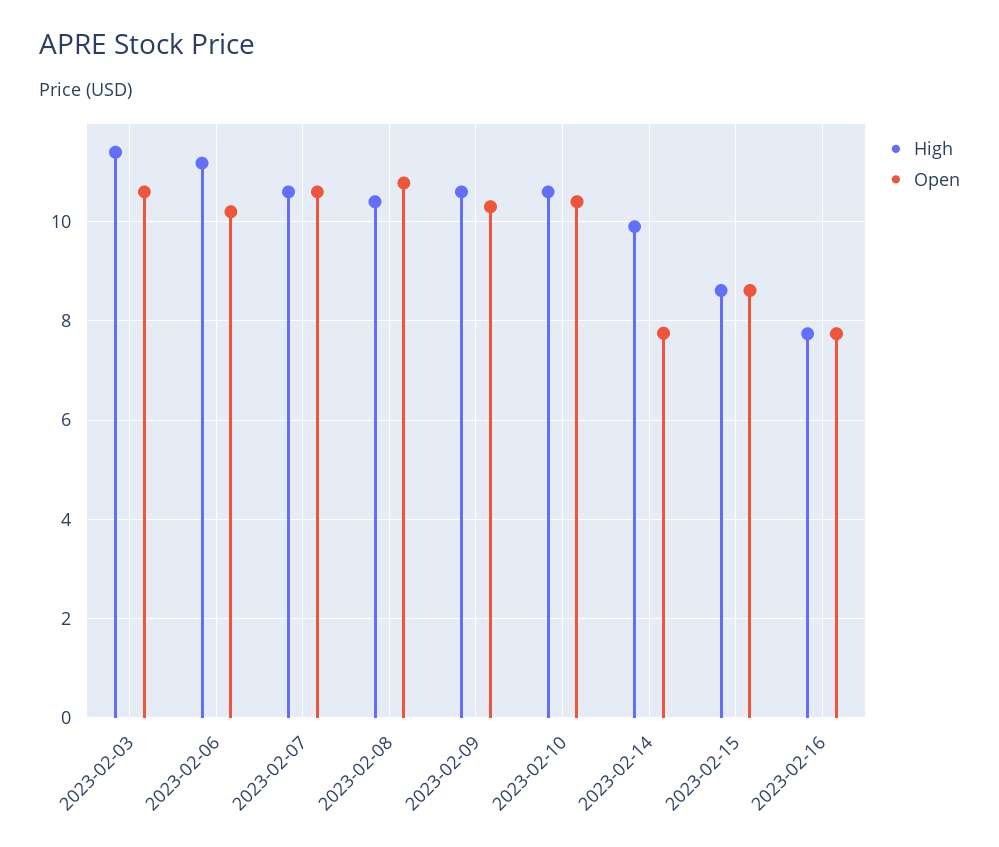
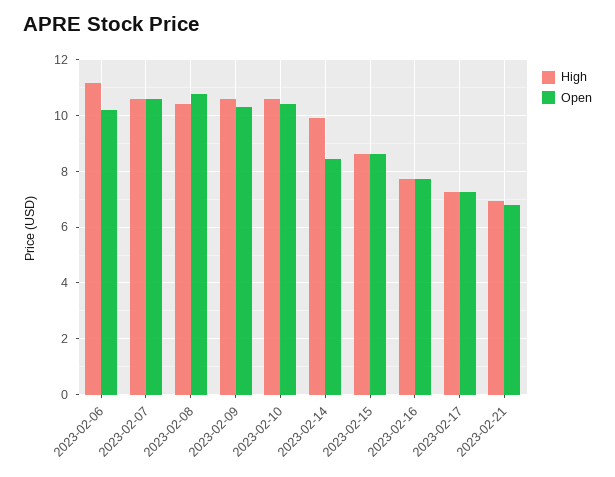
High, 2023-02-03: 11.4 -> none
Open, 2023-02-03: 10.6 -> none
Open, 2023-02-14: 7.8 -> 8.5
High, 2023-02-17: none -> 7.25
Open, 2023-02-17: none -> 7.25
High, 2023-02-21: none -> 7
Open, 2023-02-21: none -> 6.75

